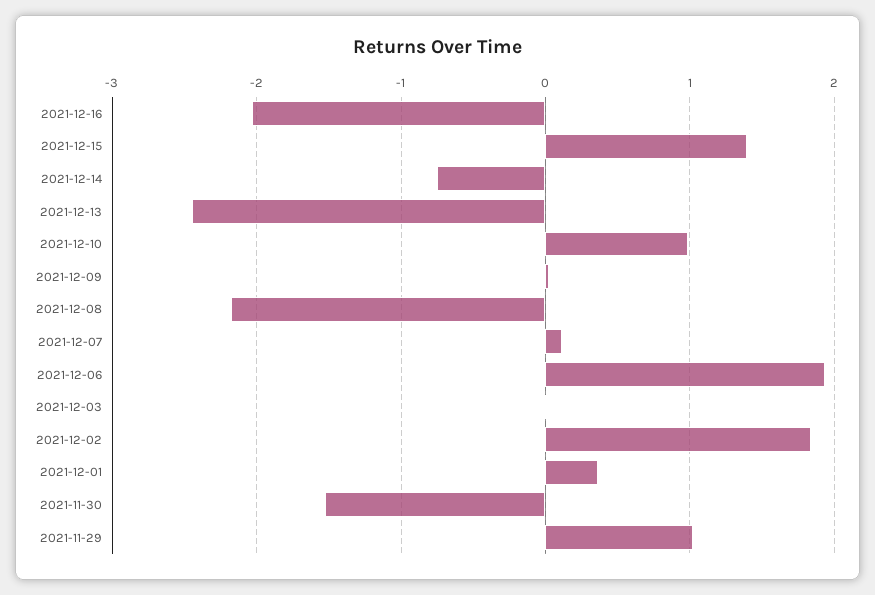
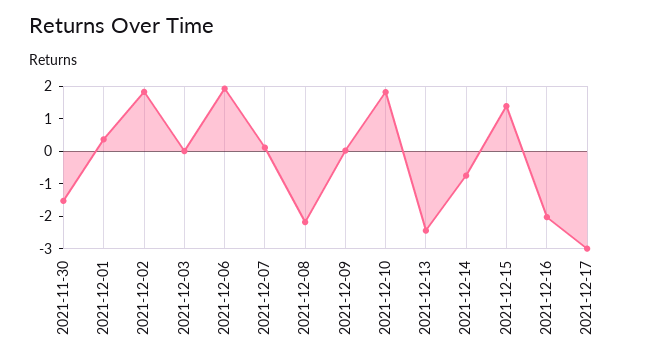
2021-12-10: 1 -> 1.75
2021-11-29: 1 -> none
2021-12-17: none -> -3

